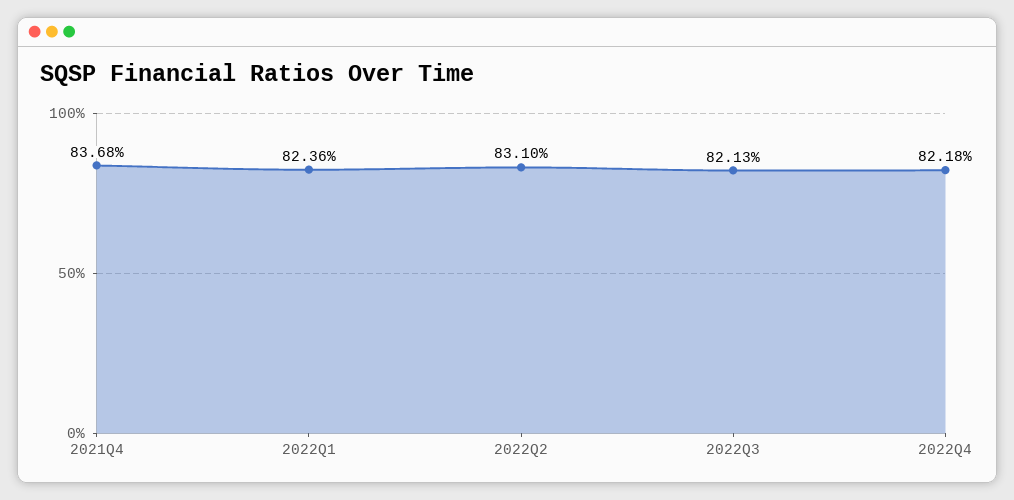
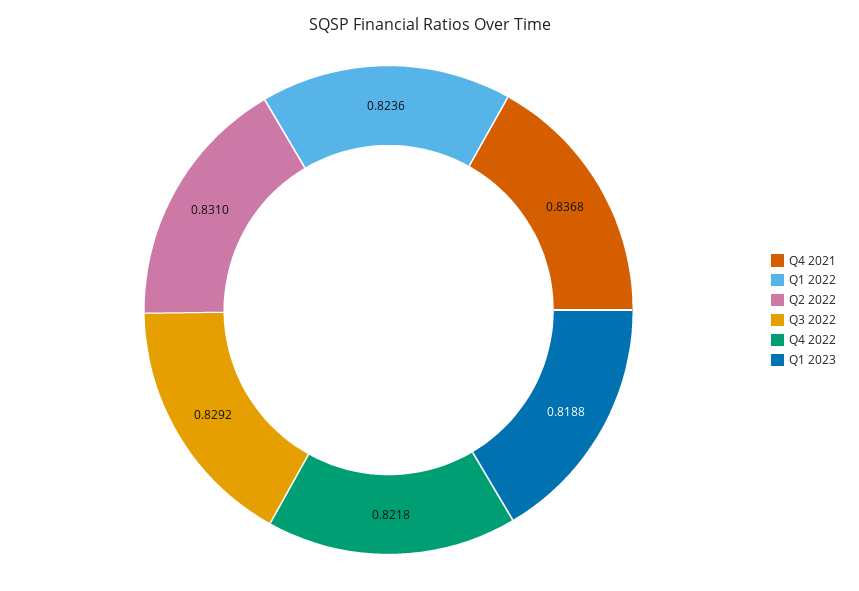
2022Q3: 0.8213 -> 0.8292
Q1 2023: none -> 0.8188

